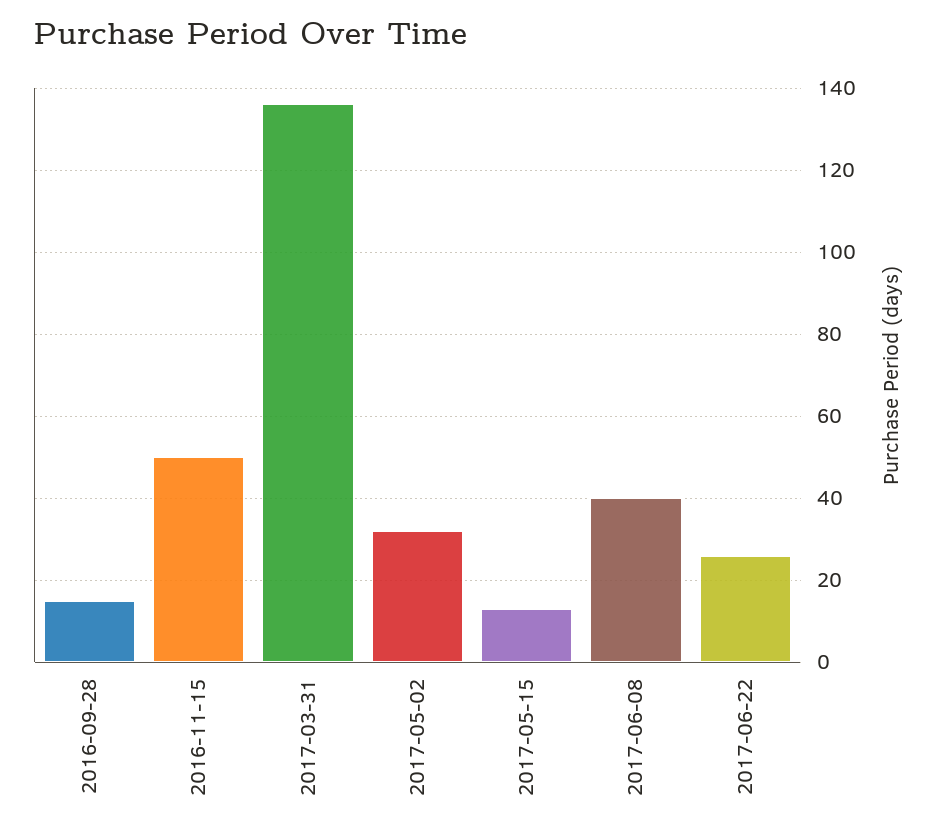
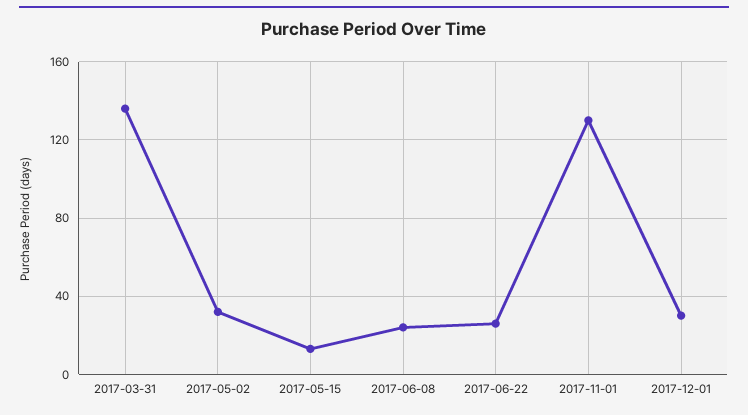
2016-09-28: 15 -> none
2016-11-15: 50 -> none
2017-06-08: 40 -> 25
2017-11-01: none -> 130
2017-12-01: none -> 30

